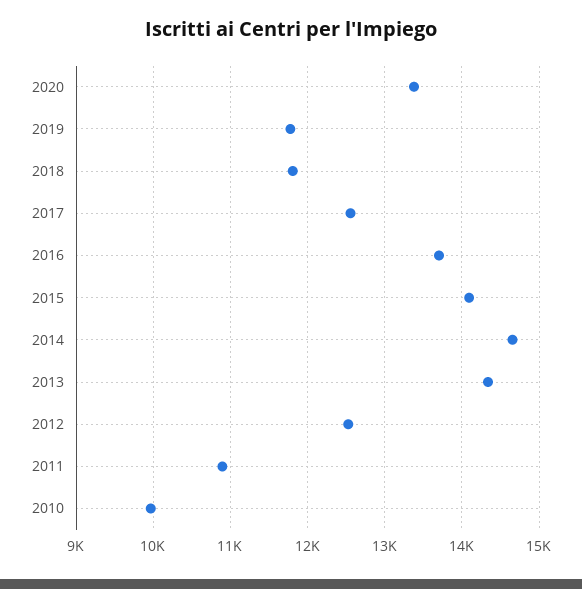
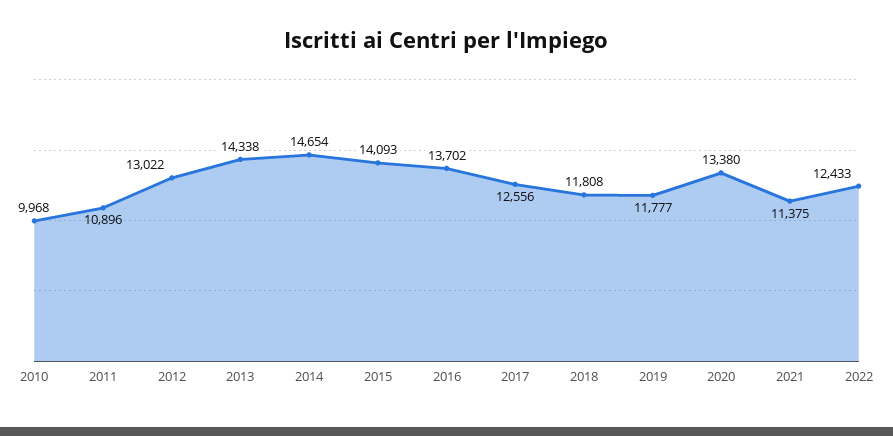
2012: 12500 -> 13022
2021: none -> 11375
2022: none -> 12433

